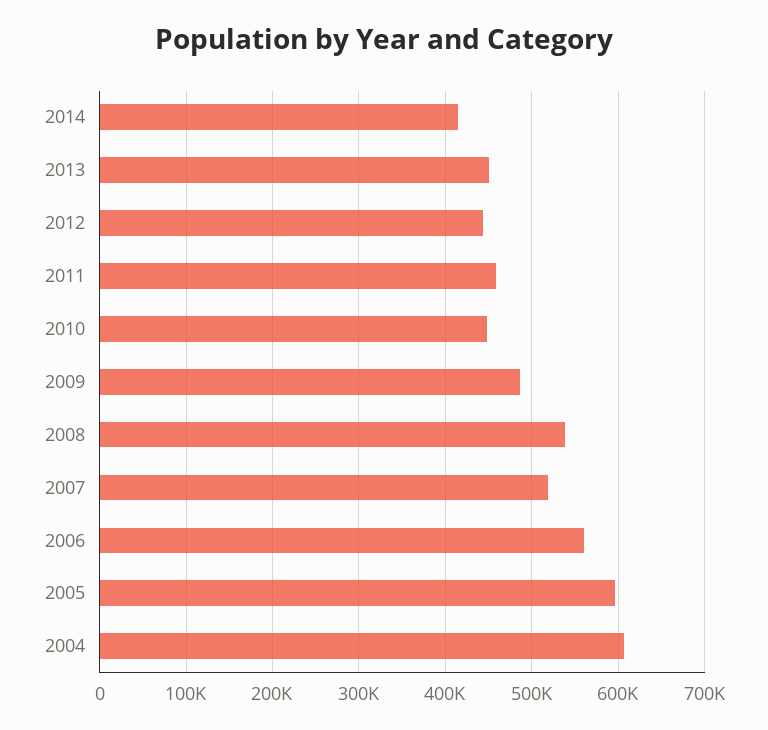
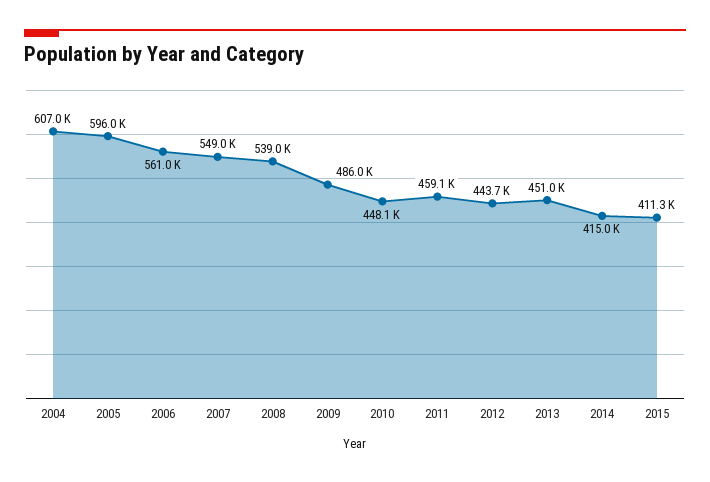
2007: 520000 -> 549000
2015: none -> 411300

